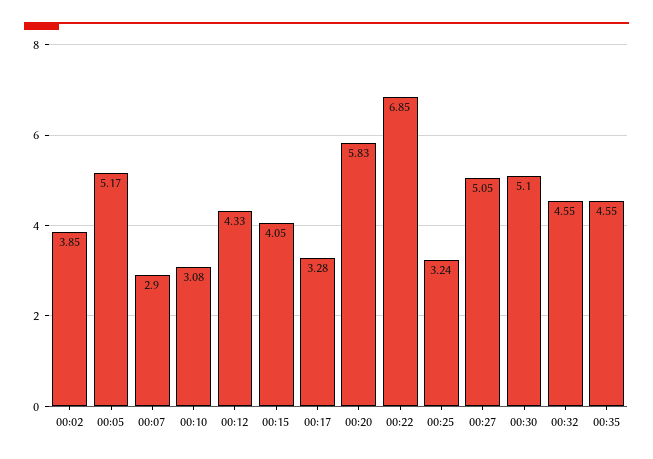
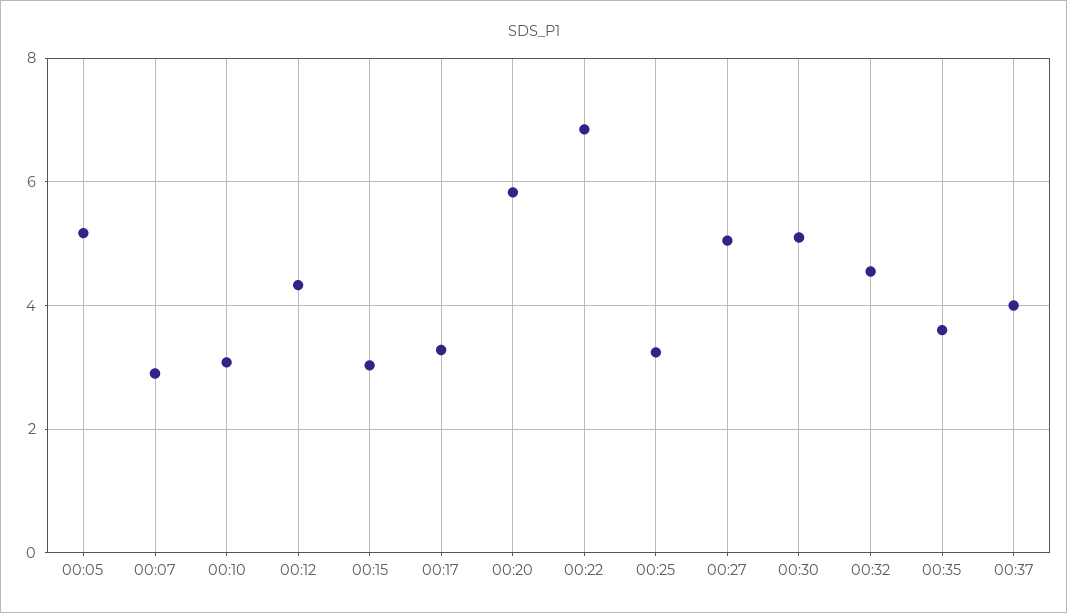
00:02: 3.85 -> none
00:15: 4.05 -> 3
00:35: 4.55 -> 3.6
00:37: none -> 4

